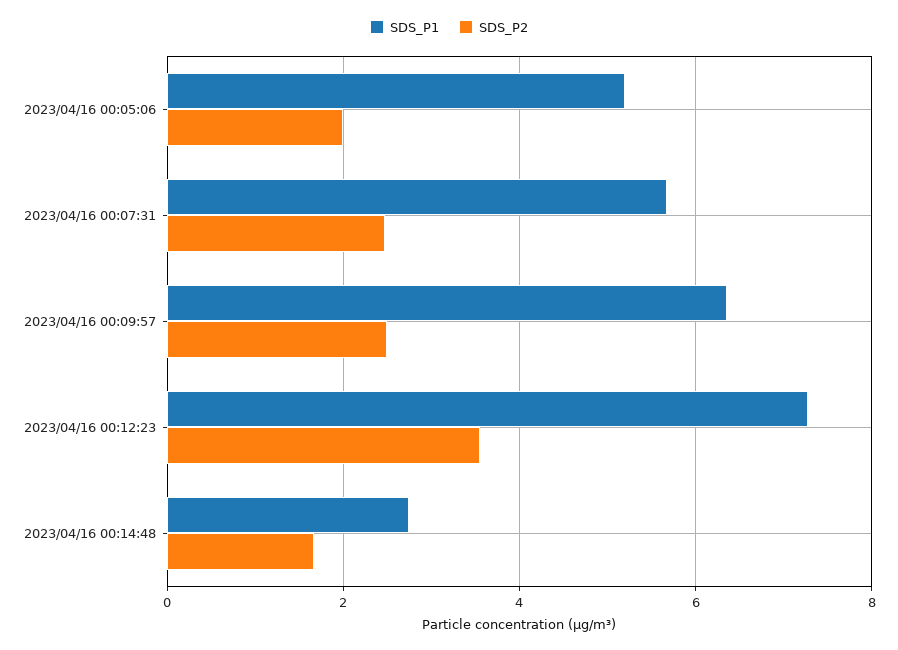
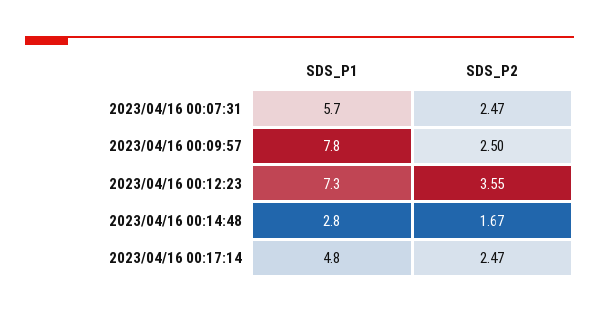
SDS_P1, 2023/04/16 00:05:06: 5.2 -> none
SDS_P2, 2023/04/16 00:05:06: 2 -> none
SDS_P1, 2023/04/16 00:09:57: 6.4 -> 7.8
SDS_P1, 2023/04/16 00:17:14: none -> 4.8
SDS_P2, 2023/04/16 00:17:14: none -> 2.47

